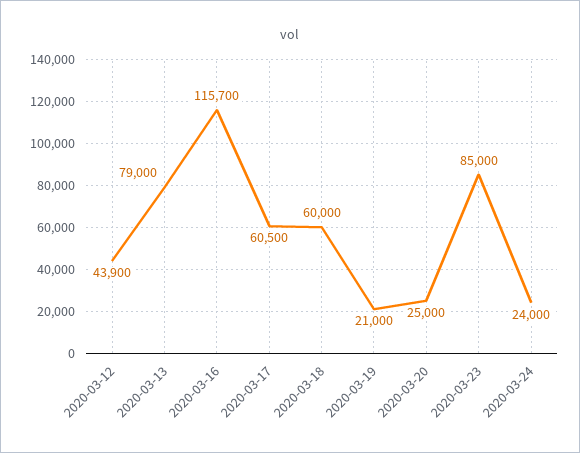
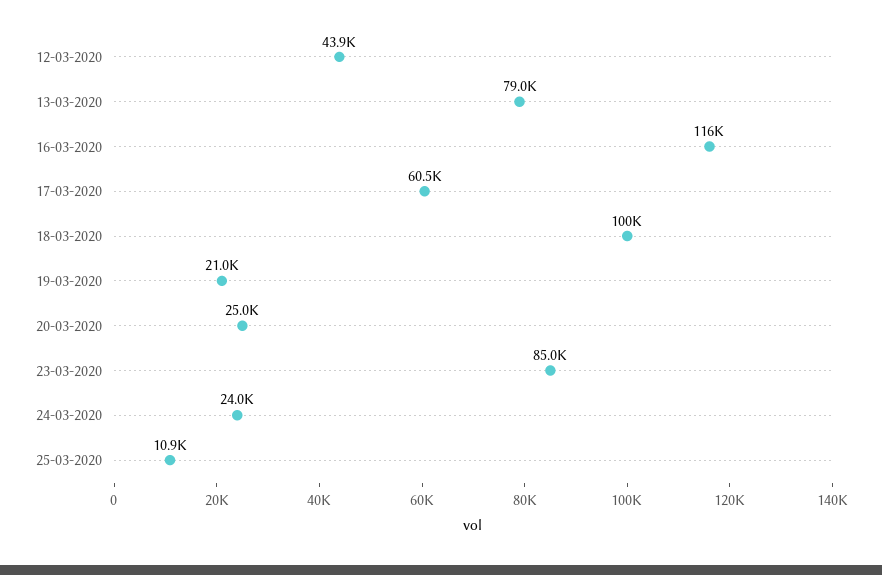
2020-03-18: 60000 -> 100000
25-03-2020: none -> 10900

